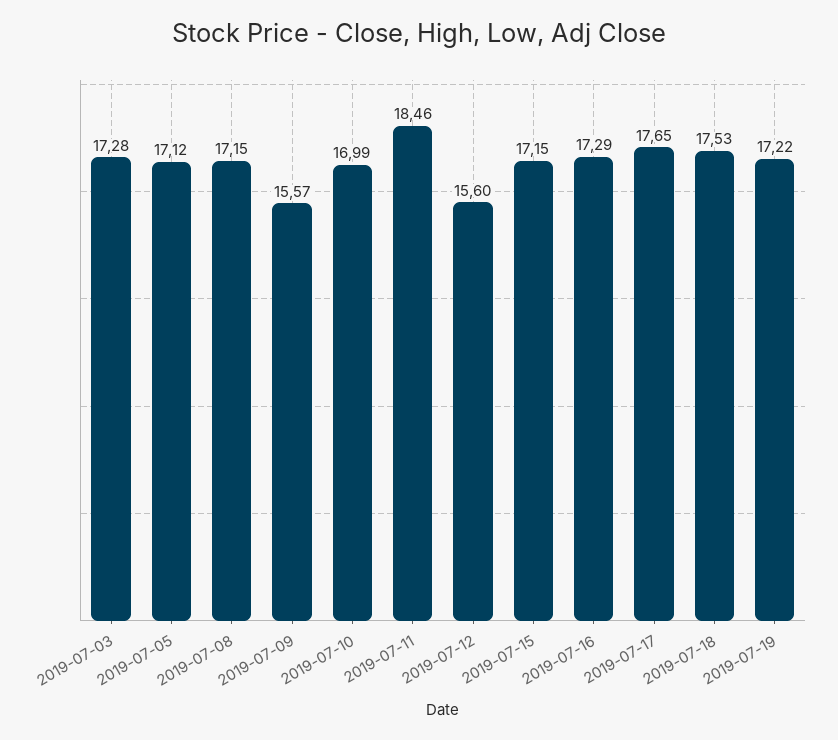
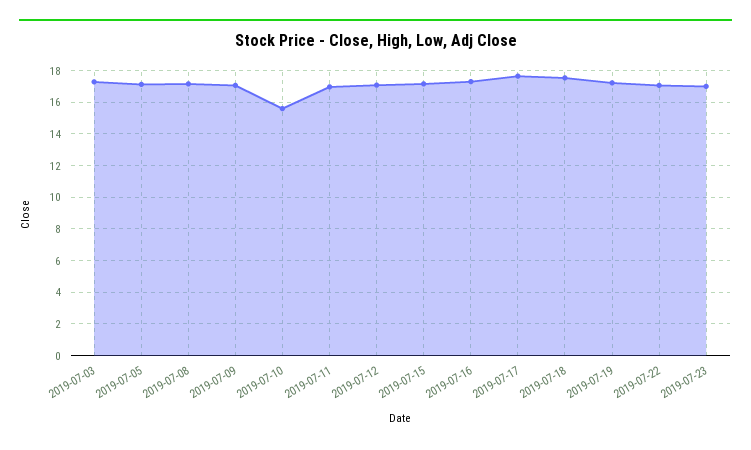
2019-07-09: 15.57 -> 17
2019-07-10: 16.99 -> 15.5
2019-07-11: 18.46 -> 17
2019-07-12: 15.6 -> 17
2019-07-22: none -> 17
2019-07-23: none -> 17

